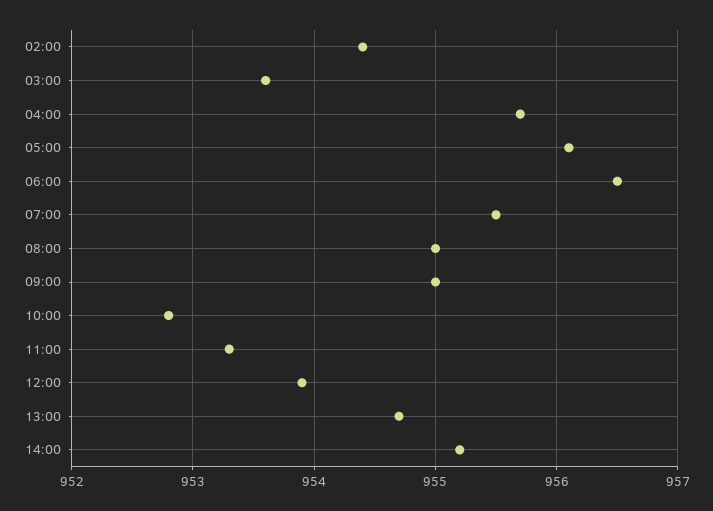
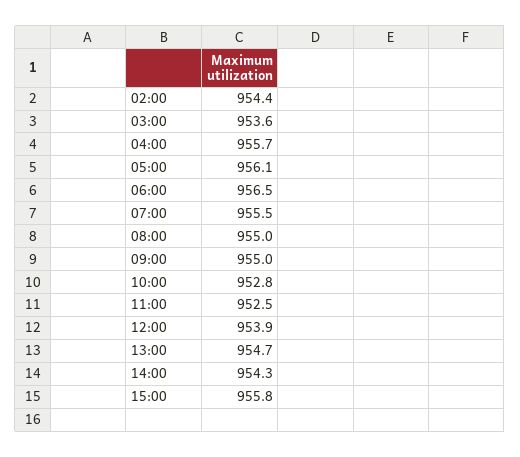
11:00: 953.3 -> 952.5
14:00: 955.2 -> 954.3
15:00: none -> 955.8

